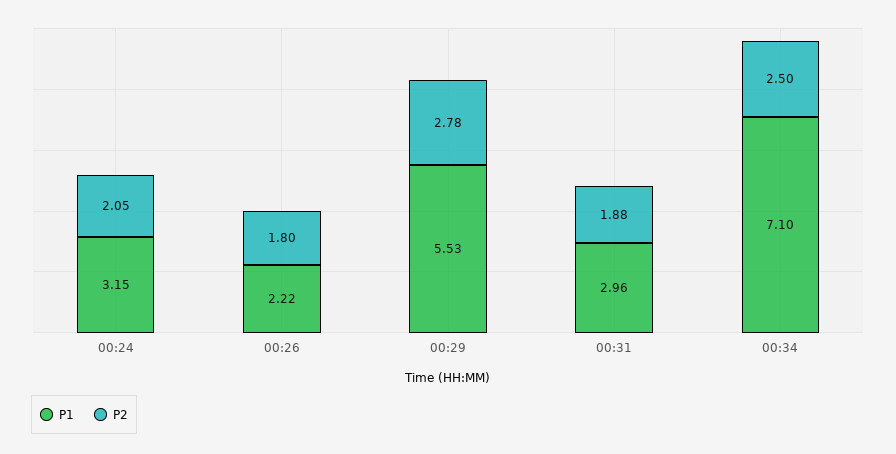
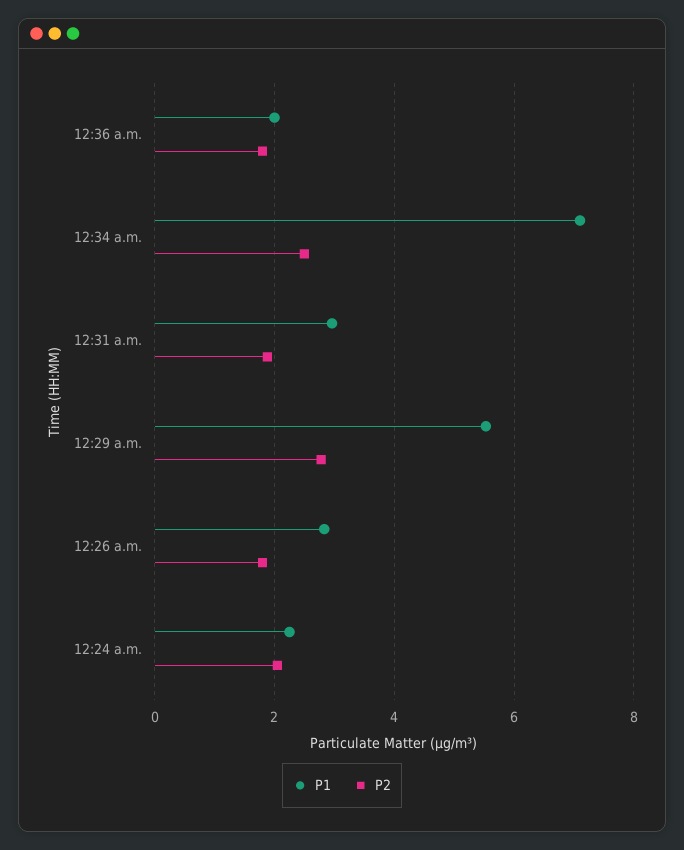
P1, 00:24: 3.15 -> 2.2
P1, 00:26: 2.22 -> 2.8
P1, 12:36 a.m.: none -> 2
P2, 12:36 a.m.: none -> 1.8

